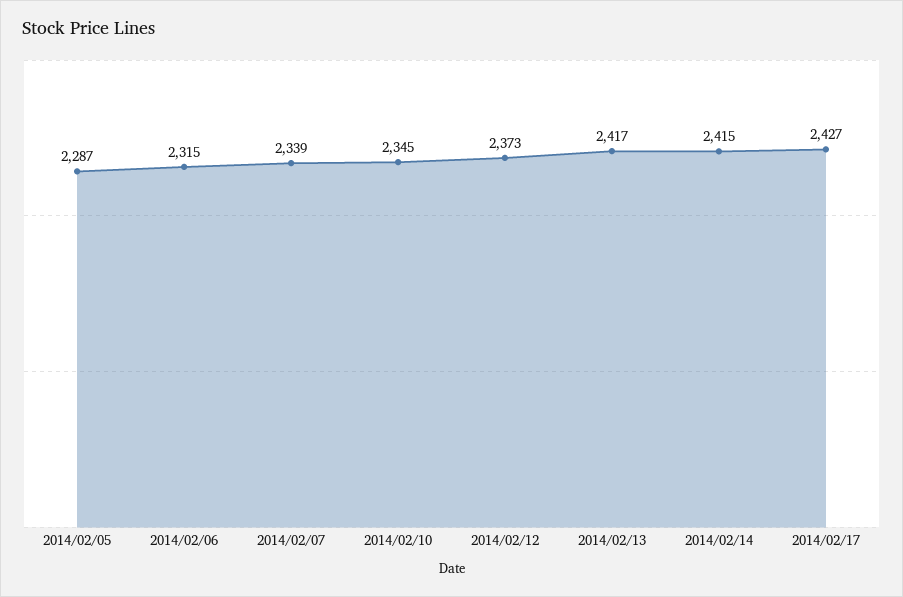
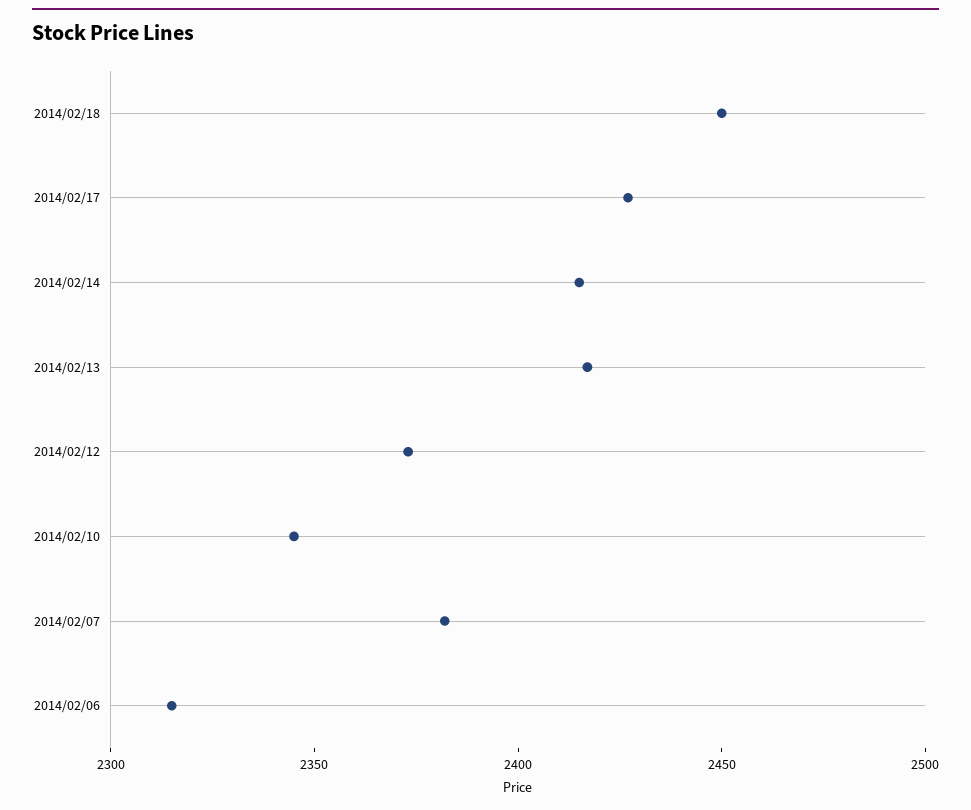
2014/02/05: 2287 -> none
2014/02/07: 2339 -> 2380
2014/02/18: none -> 2450

